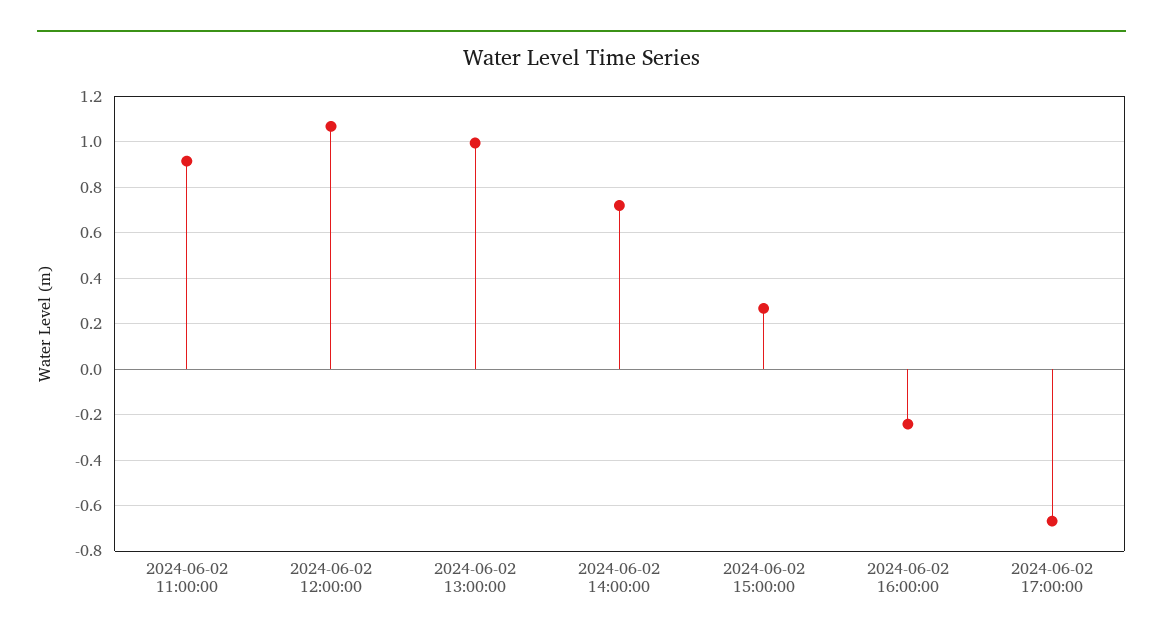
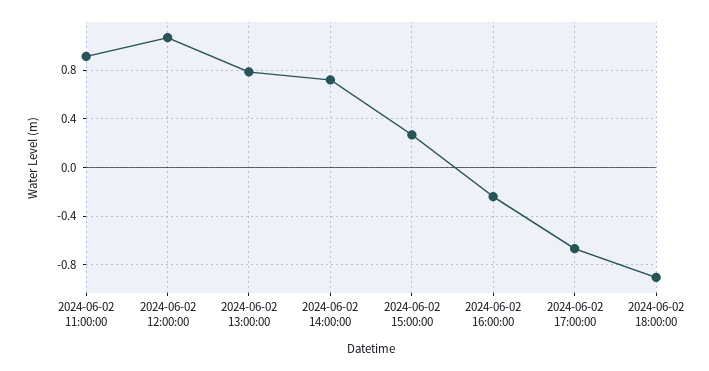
2024-06-02 13:00:00: 1 -> 0.8
2024-06-02 18:00:00: none -> -0.9

